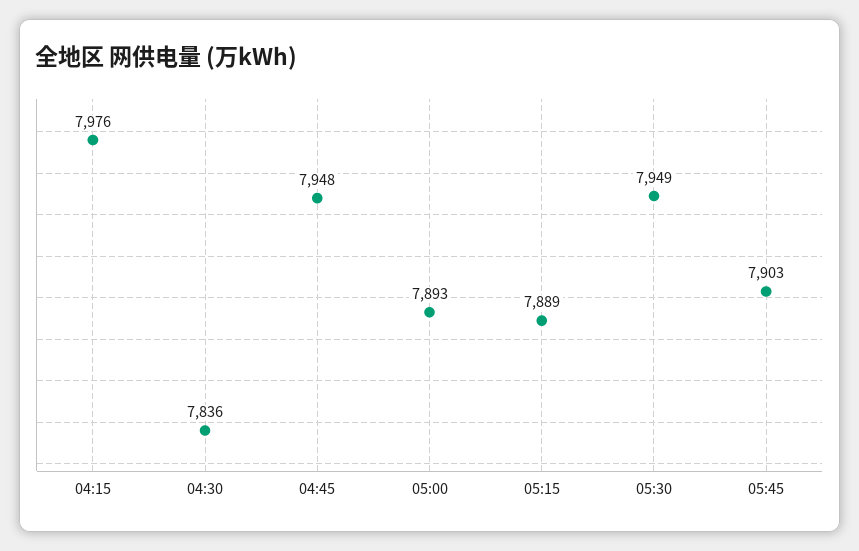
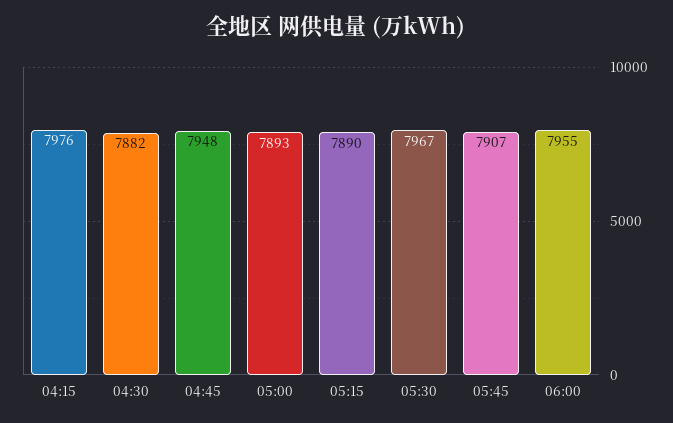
04:30: 7836 -> 7882
05:15: 7889 -> 7890
05:30: 7949 -> 7967
05:45: 7903 -> 7907
06:00: none -> 7955

